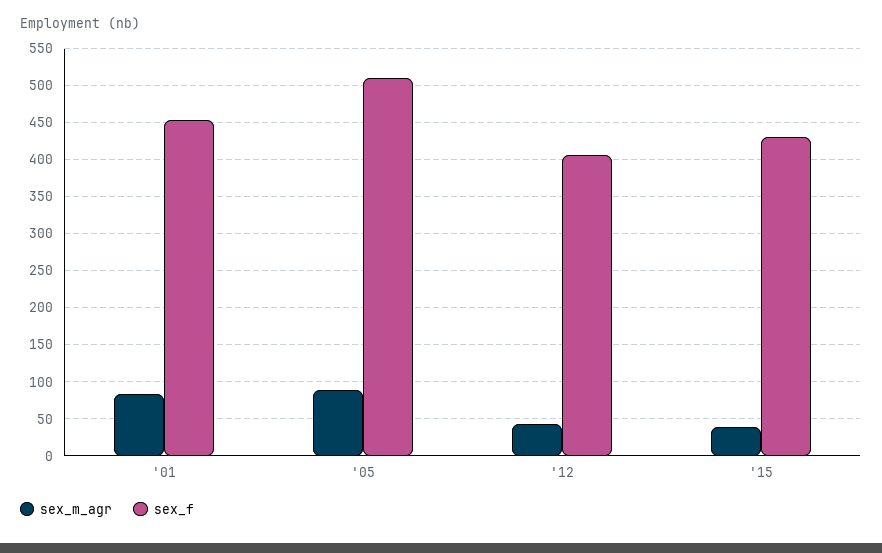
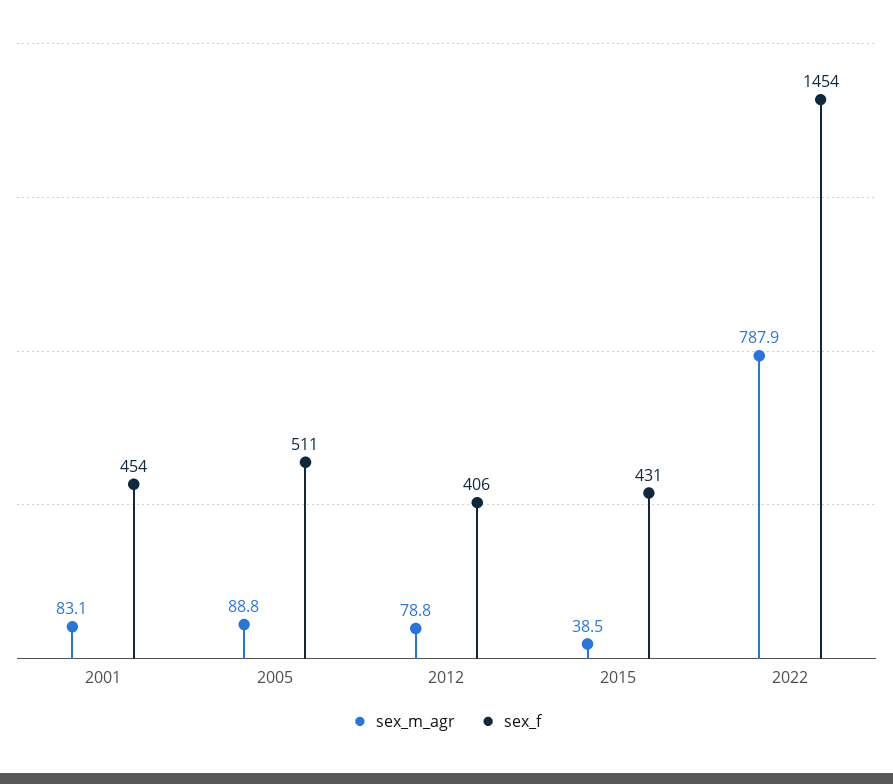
sex_m_agr, '12: 40 -> 78.8
sex_m_agr, 2022: none -> 787.9
sex_f, 2022: none -> 1454

